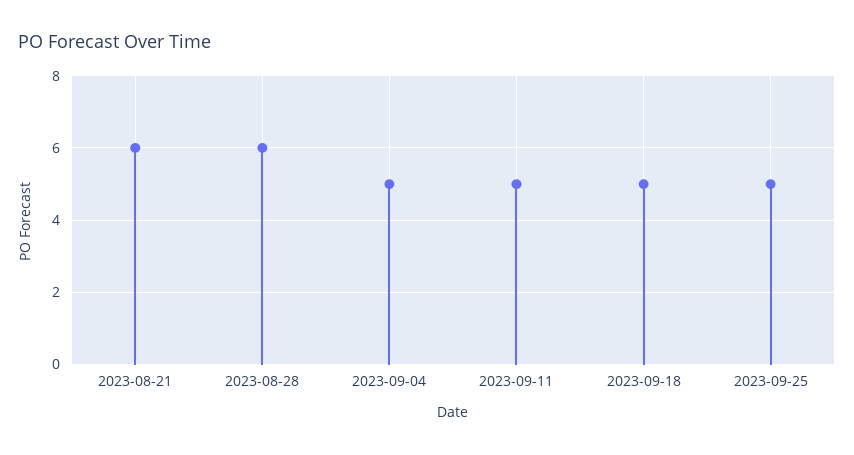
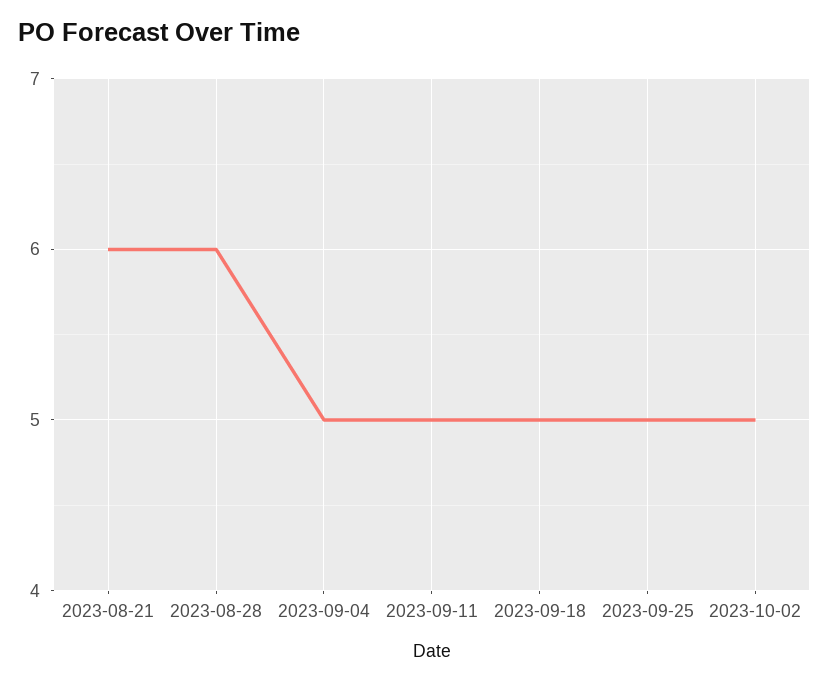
2023-10-02: none -> 5

